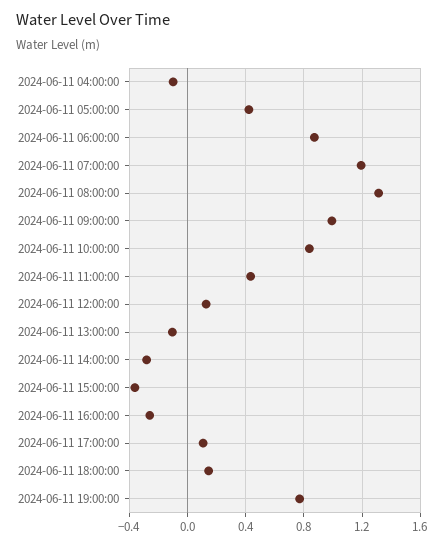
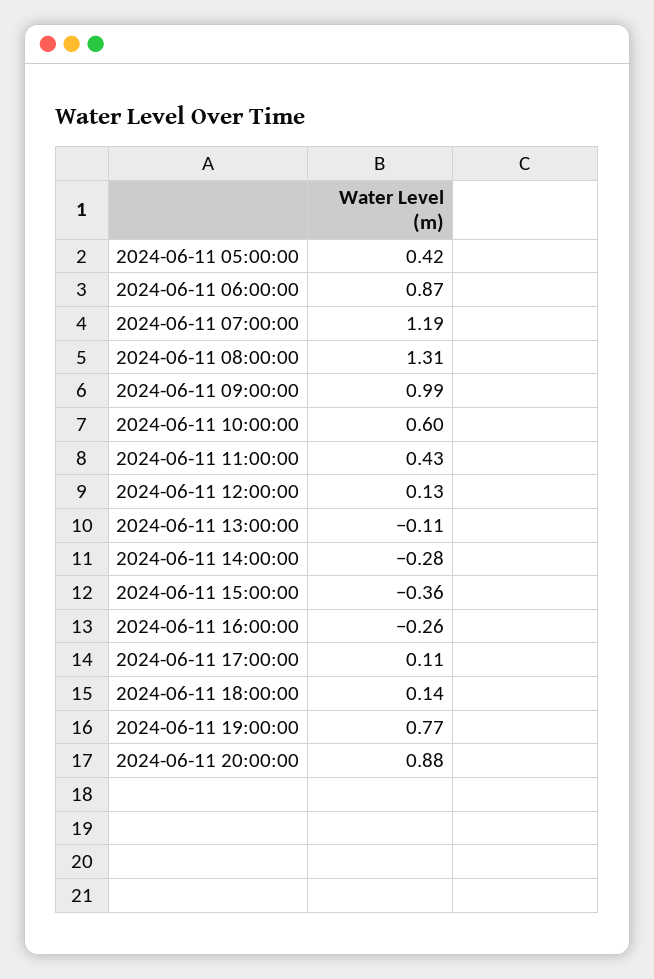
2024-06-11 04:00:00: -0.1 -> none
2024-06-11 10:00:00: 0.85 -> 0.6
2024-06-11 20:00:00: none -> 0.88

